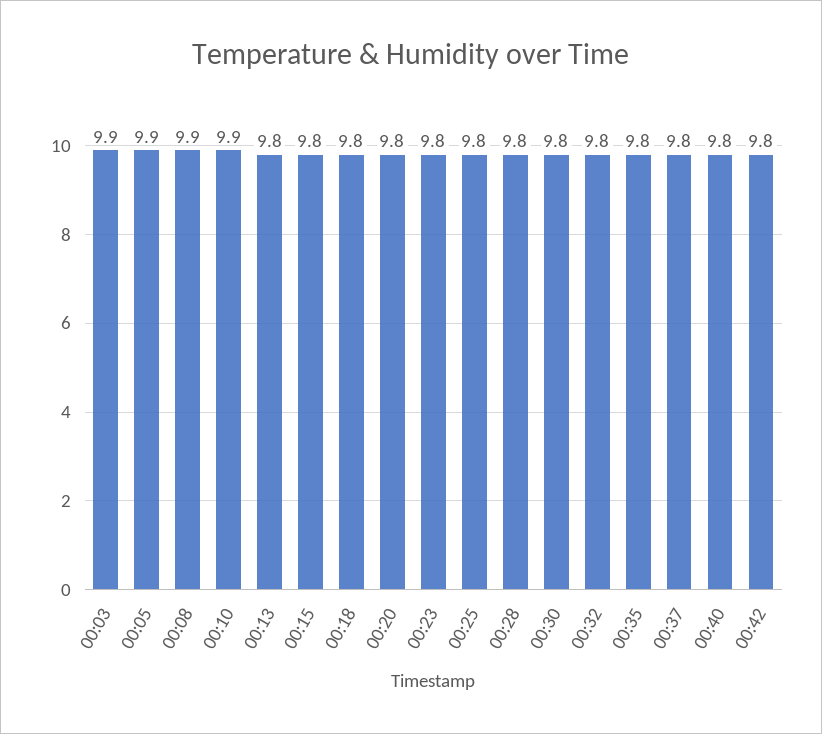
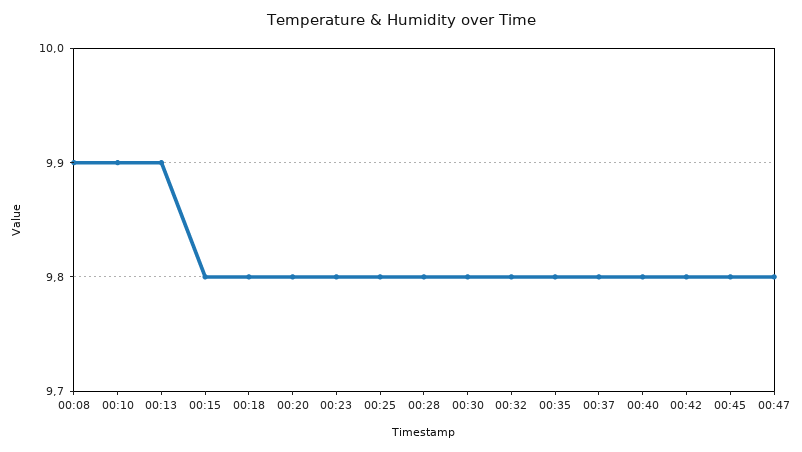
00:03: 9.9 -> none
00:05: 9.9 -> none
00:13: 9.8 -> 9.9
00:45: none -> 9.8
00:47: none -> 9.8

